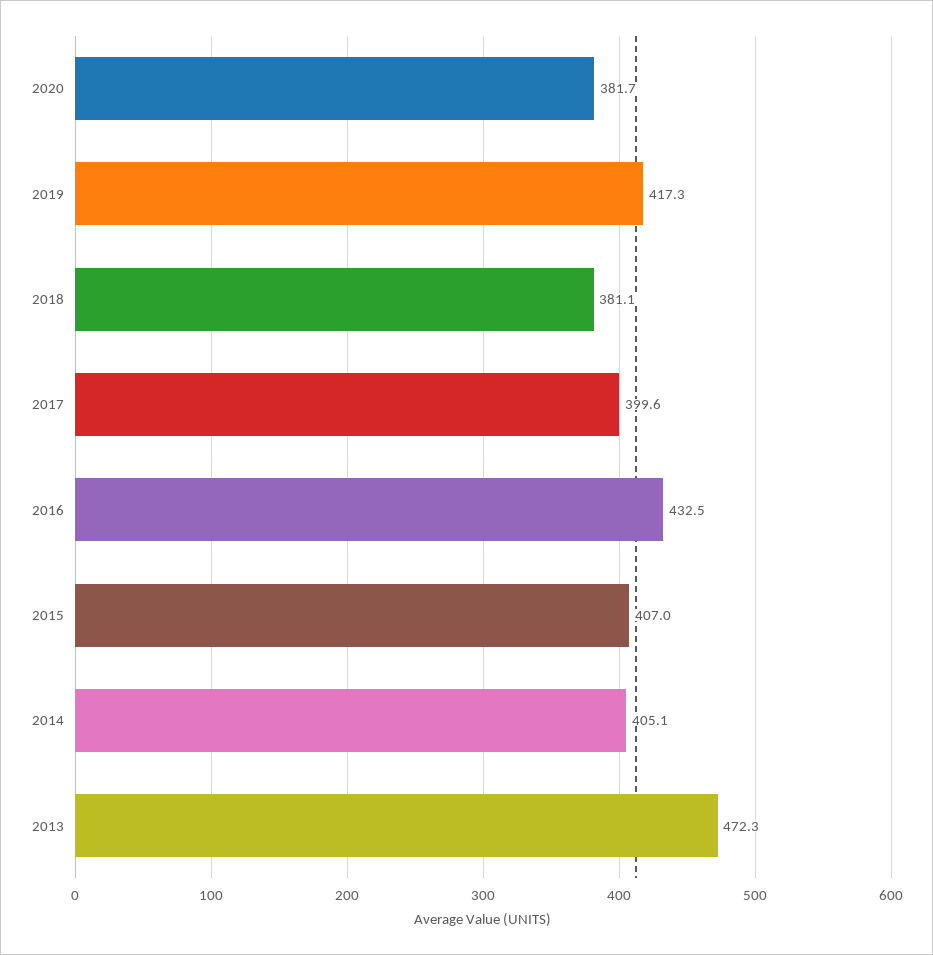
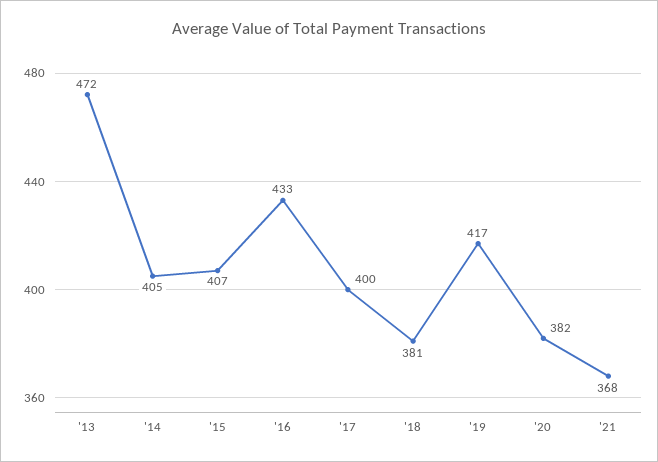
'21: none -> 368

